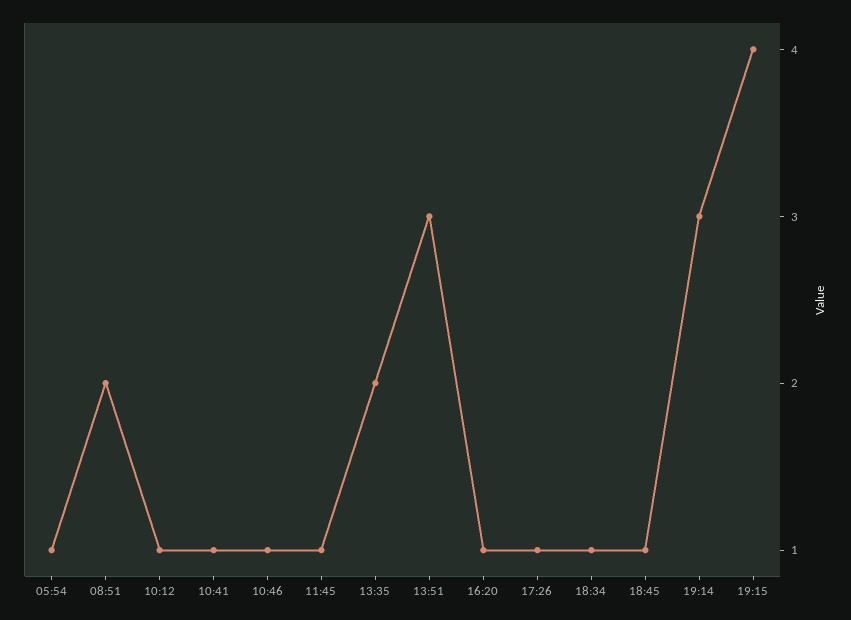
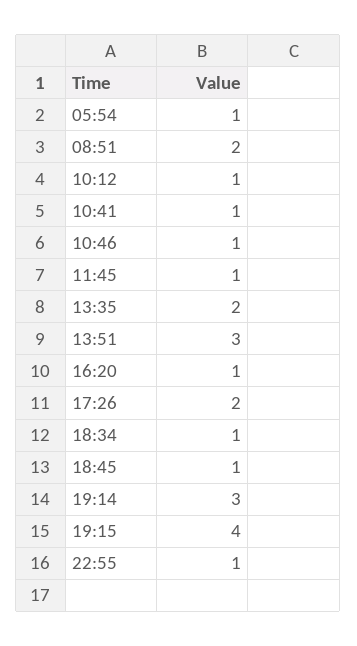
17:26: 1 -> 2
22:55: none -> 1

